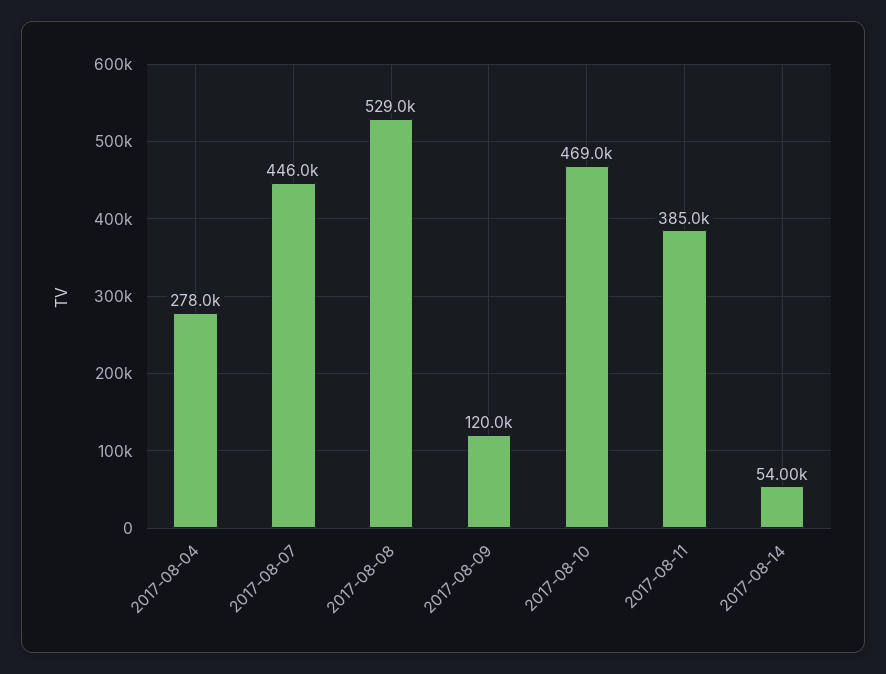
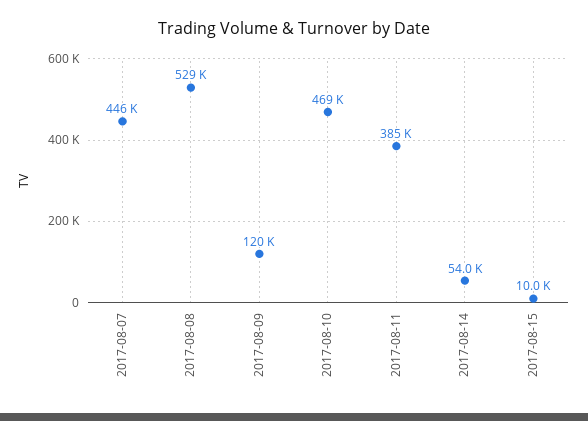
2017-08-04: 278000 -> none
2017-08-15: none -> 10000

